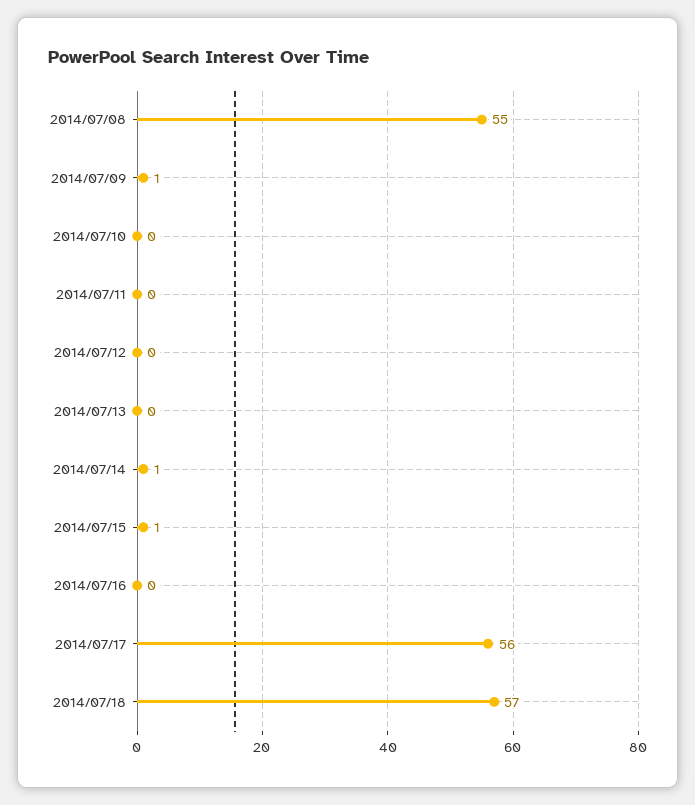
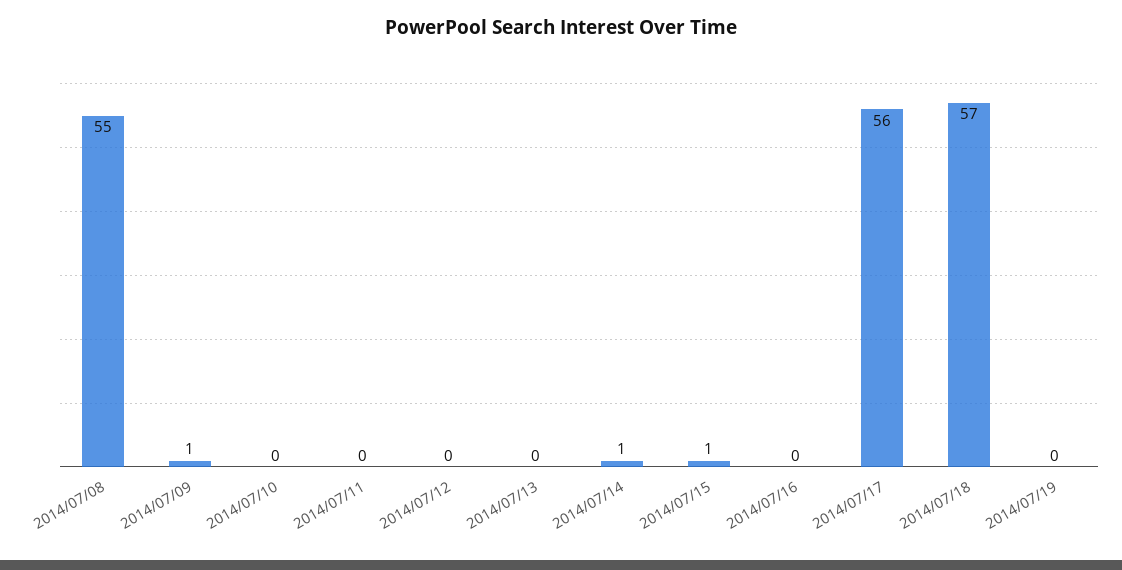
2014/07/19: none -> 0

